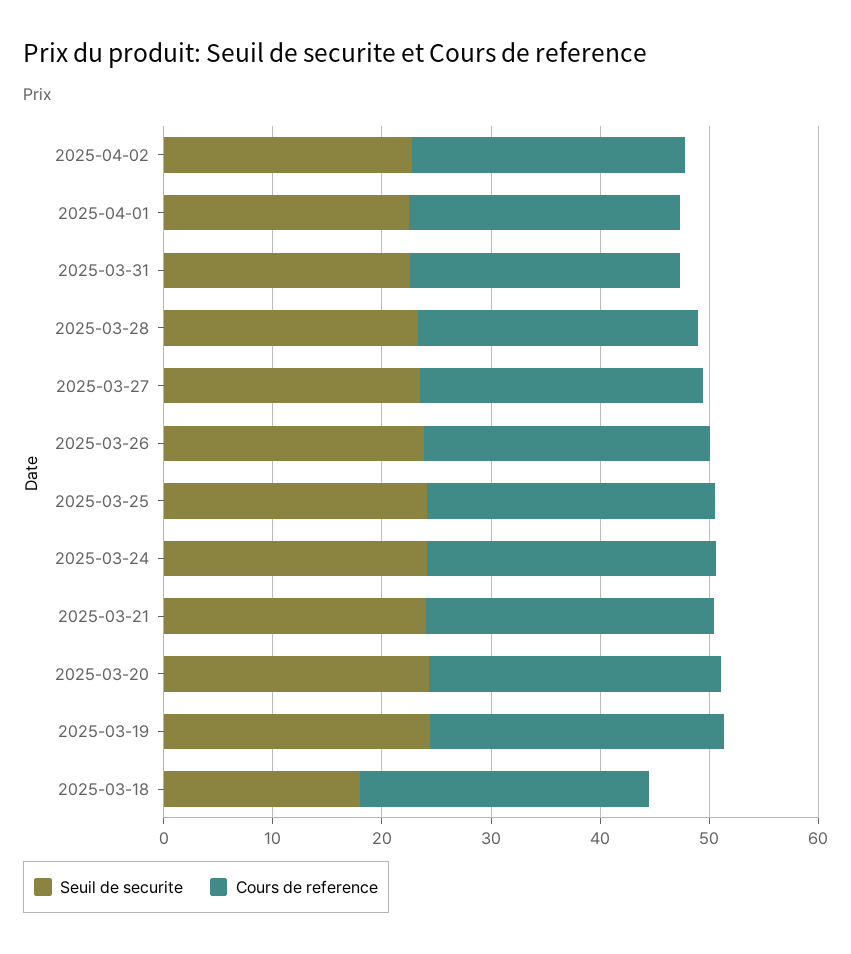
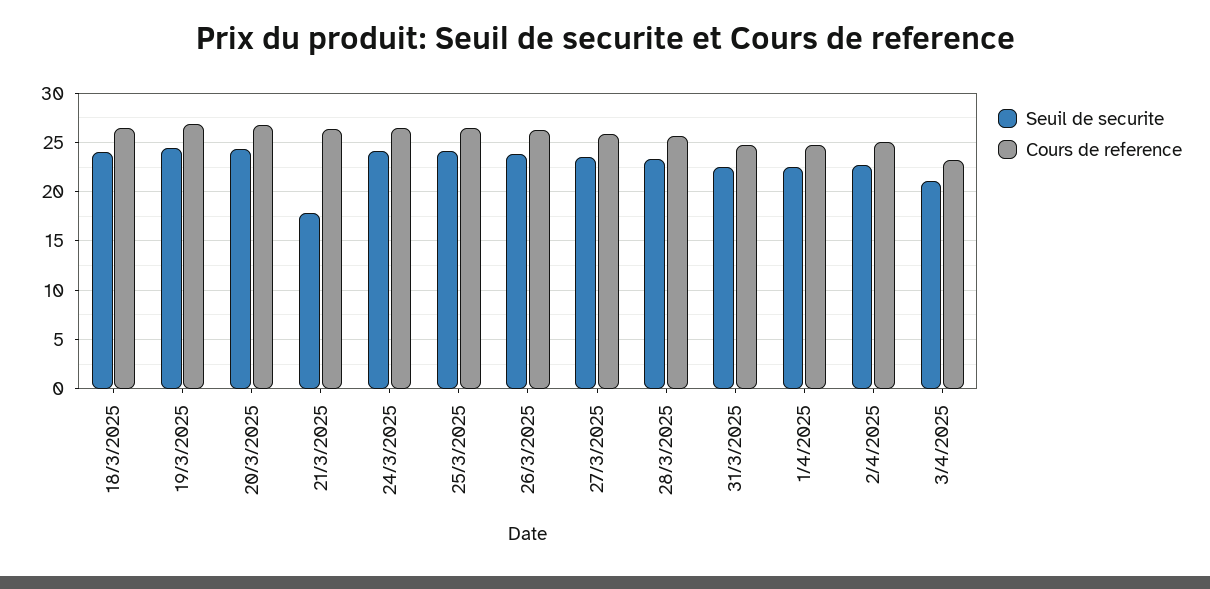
Seuil de securite, 2025-03-21: 24 -> 18
Seuil de securite, 2025-03-18: 18 -> 24
Seuil de securite, 3/4/2025: none -> 21
Cours de reference, 3/4/2025: none -> 23

